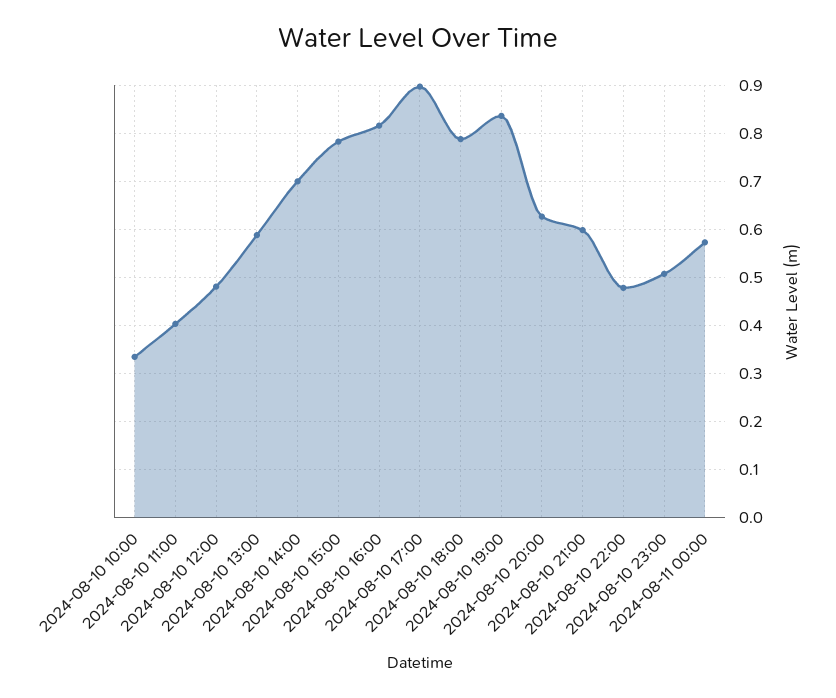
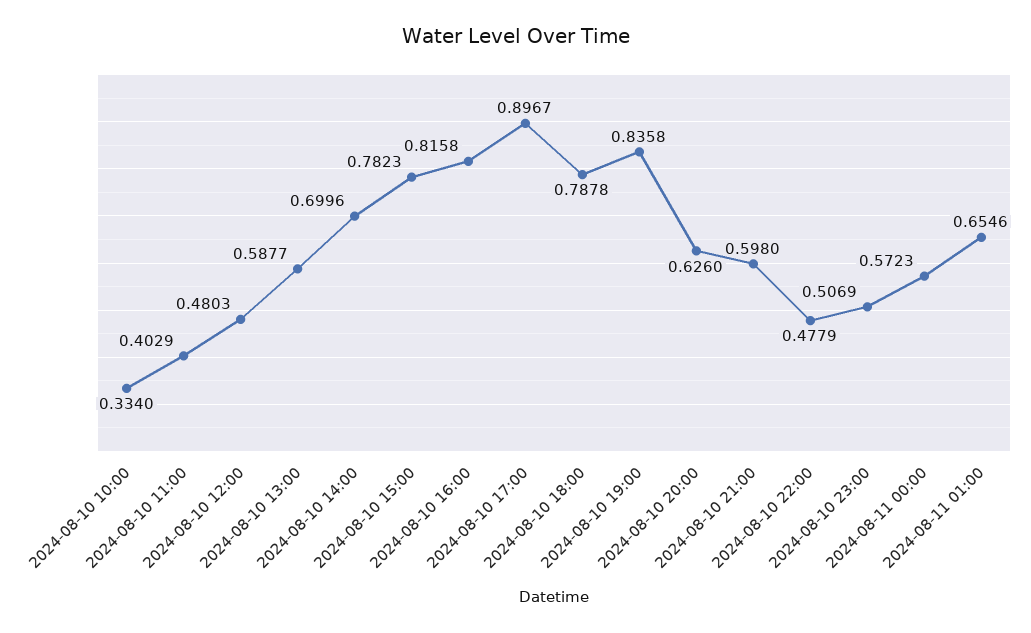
2024-08-11 01:00: none -> 0.6546

